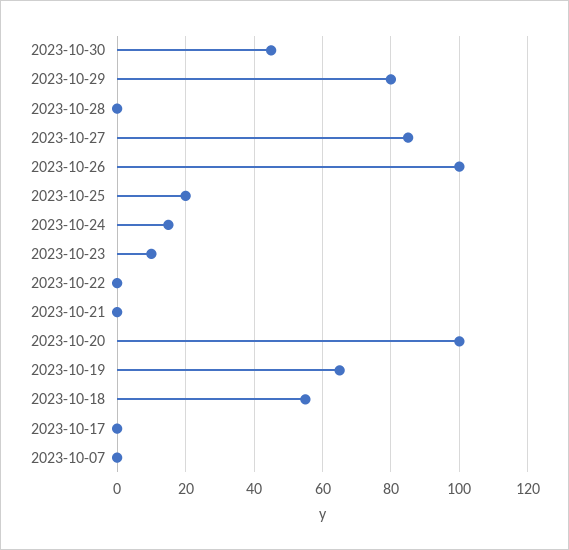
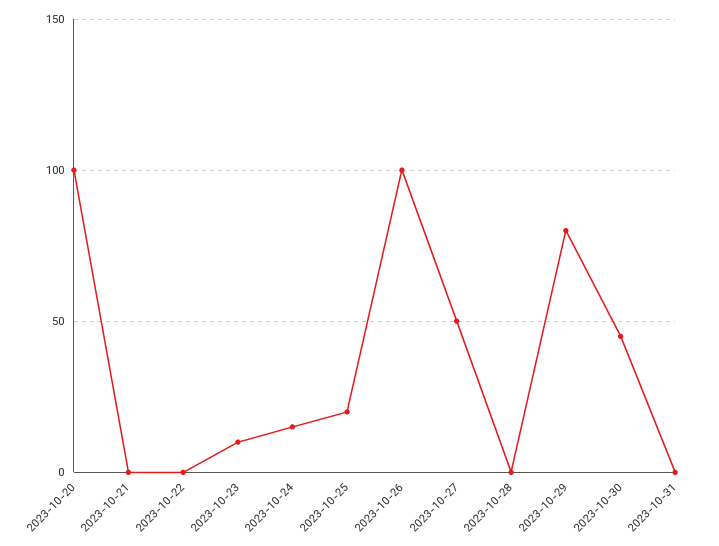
2023-10-27: 85 -> 50
2023-10-19: 65 -> none
2023-10-18: 55 -> none
2023-10-17: 0 -> none
2023-10-07: 0 -> none
2023-10-31: none -> 0

